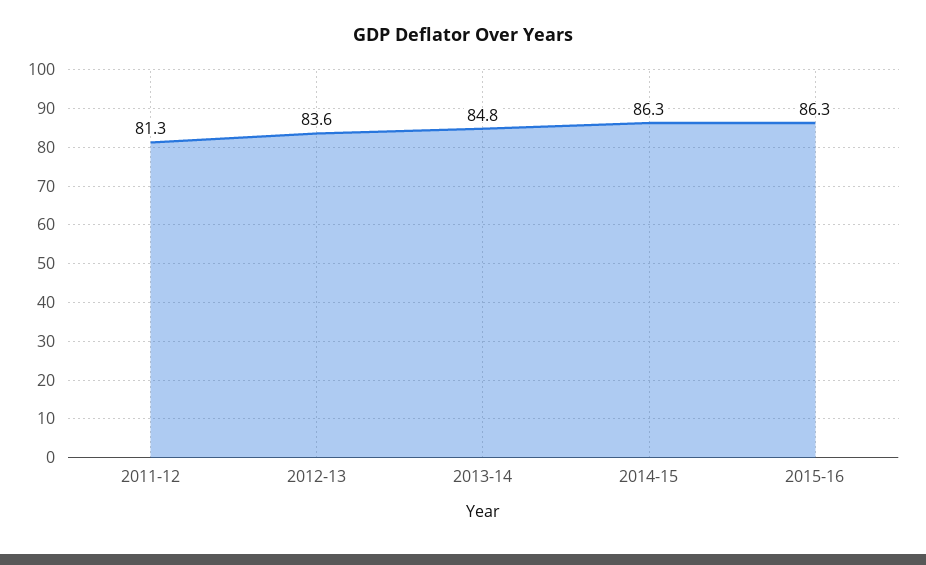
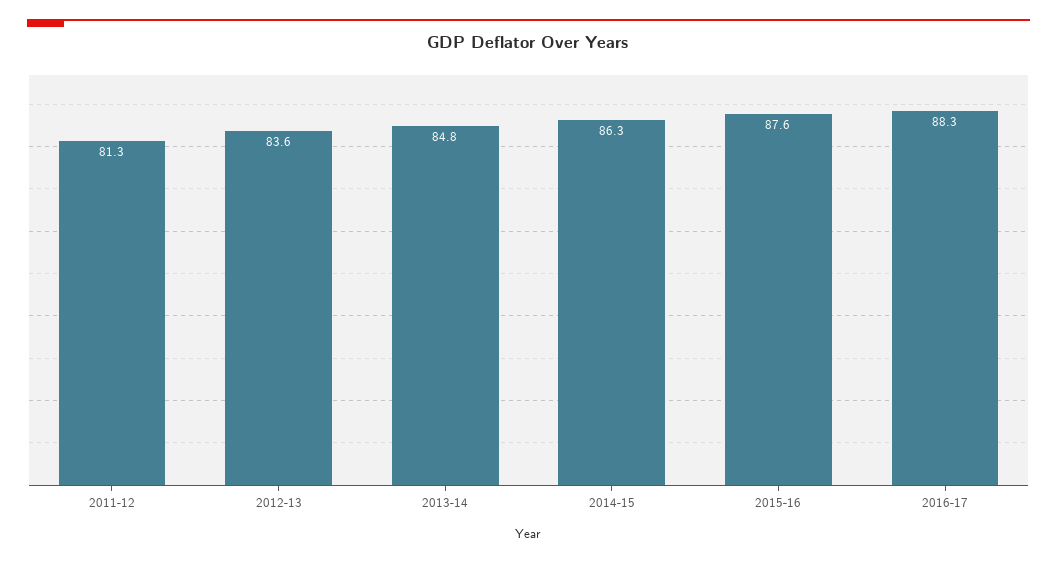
2015-16: 86.3 -> 87.6
2016-17: none -> 88.3

